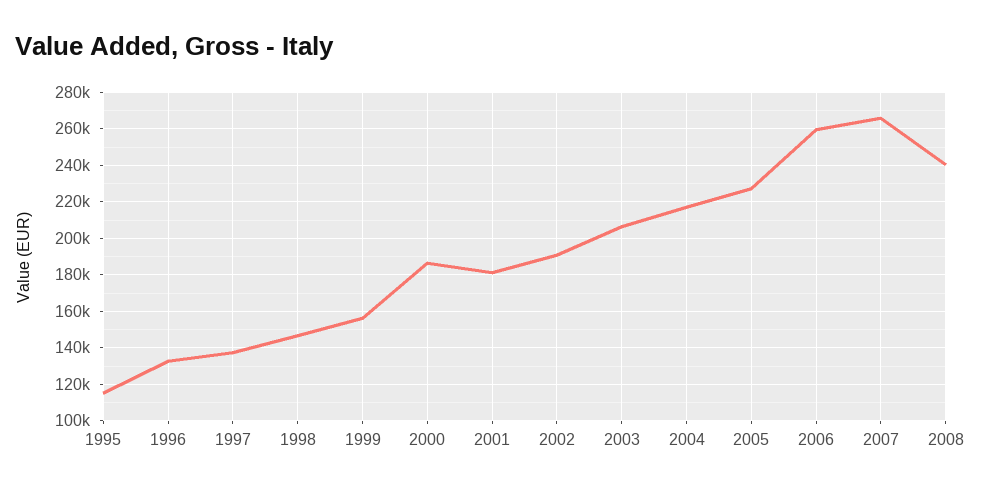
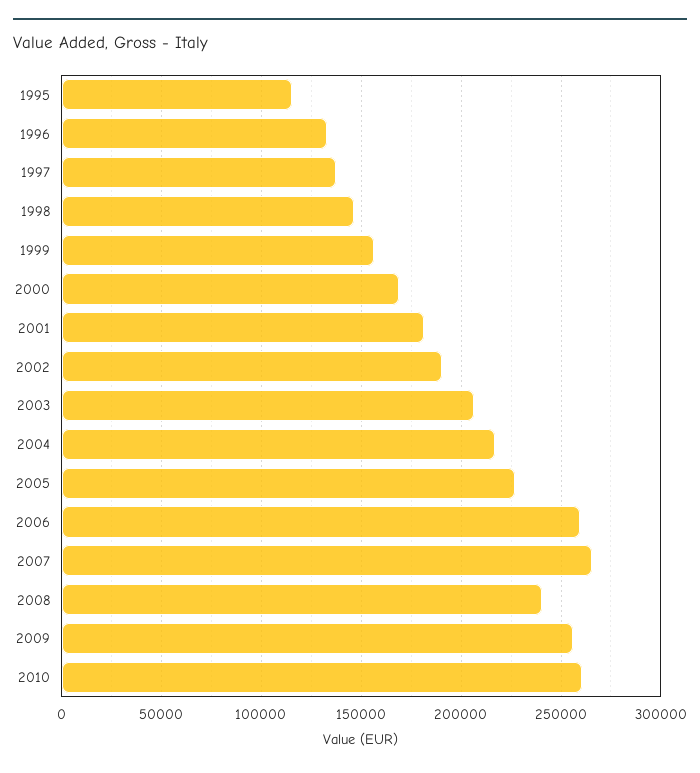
2000: 185000 -> 170000
2009: none -> 255000
2010: none -> 260000

